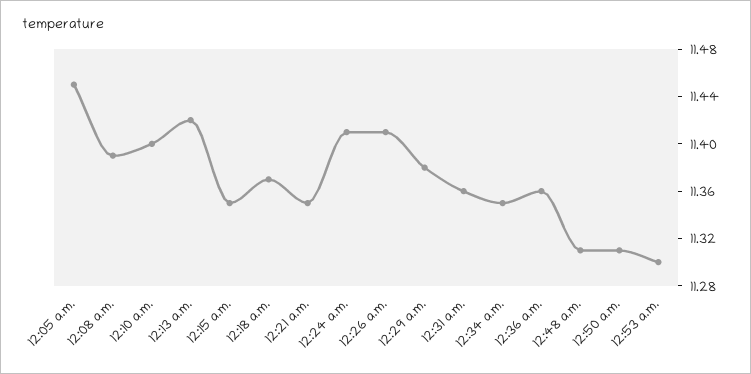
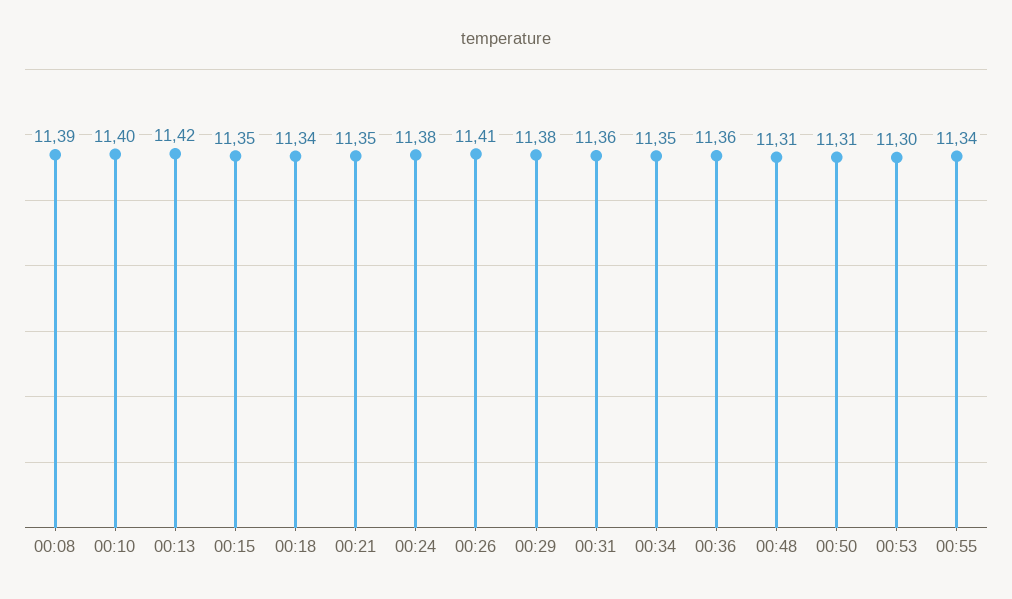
12:05 a.m.: 11.45 -> none
12:18 a.m.: 11.37 -> 11.34
12:24 a.m.: 11.41 -> 11.38
00:55: none -> 11.34

